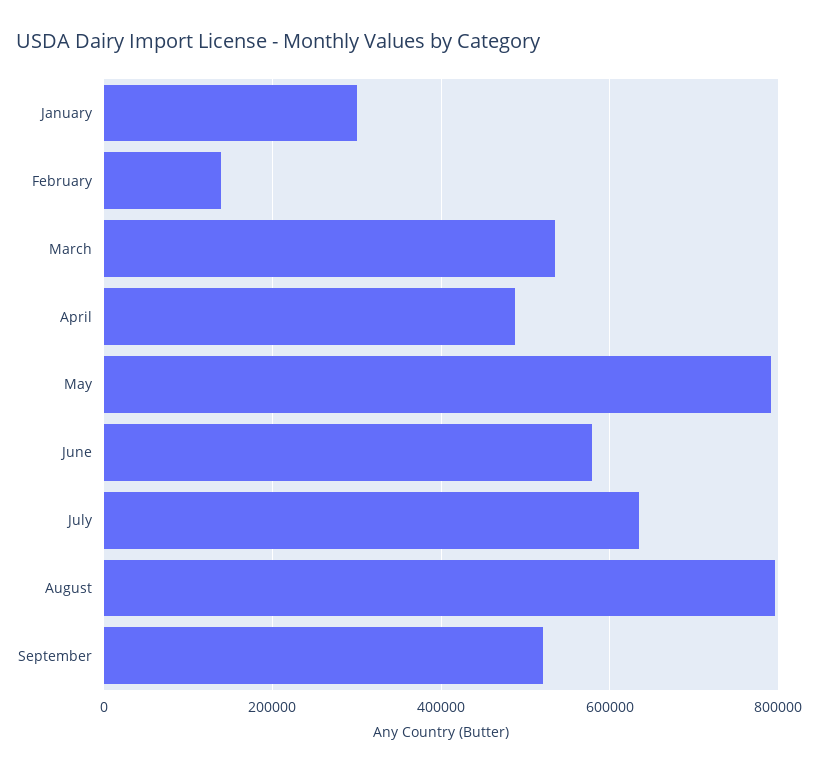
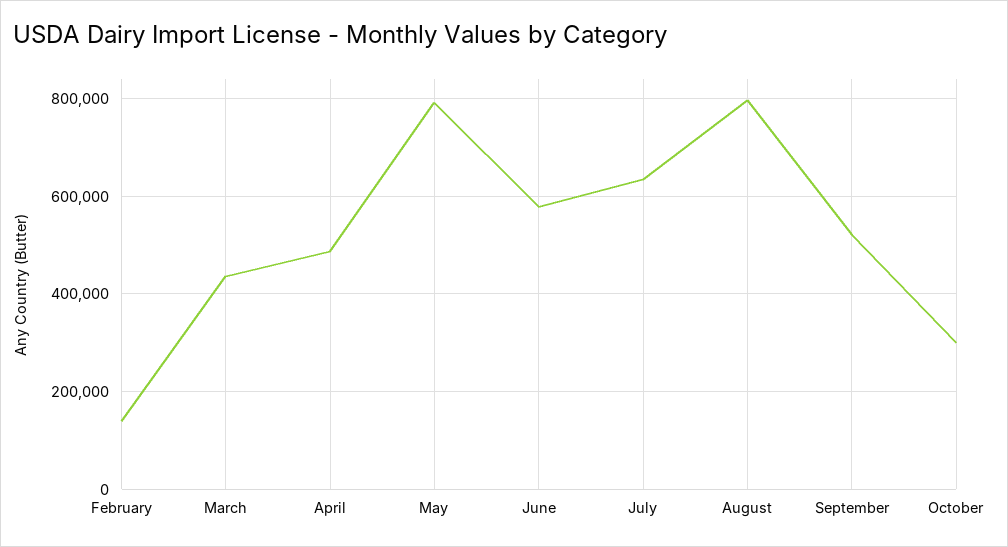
January: 300000 -> none
March: 540000 -> 440000
October: none -> 300000

